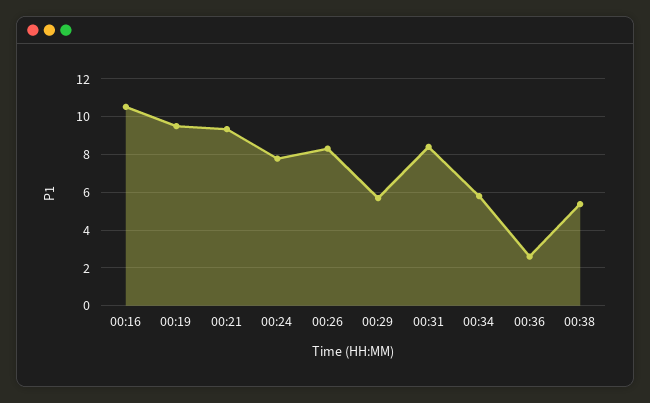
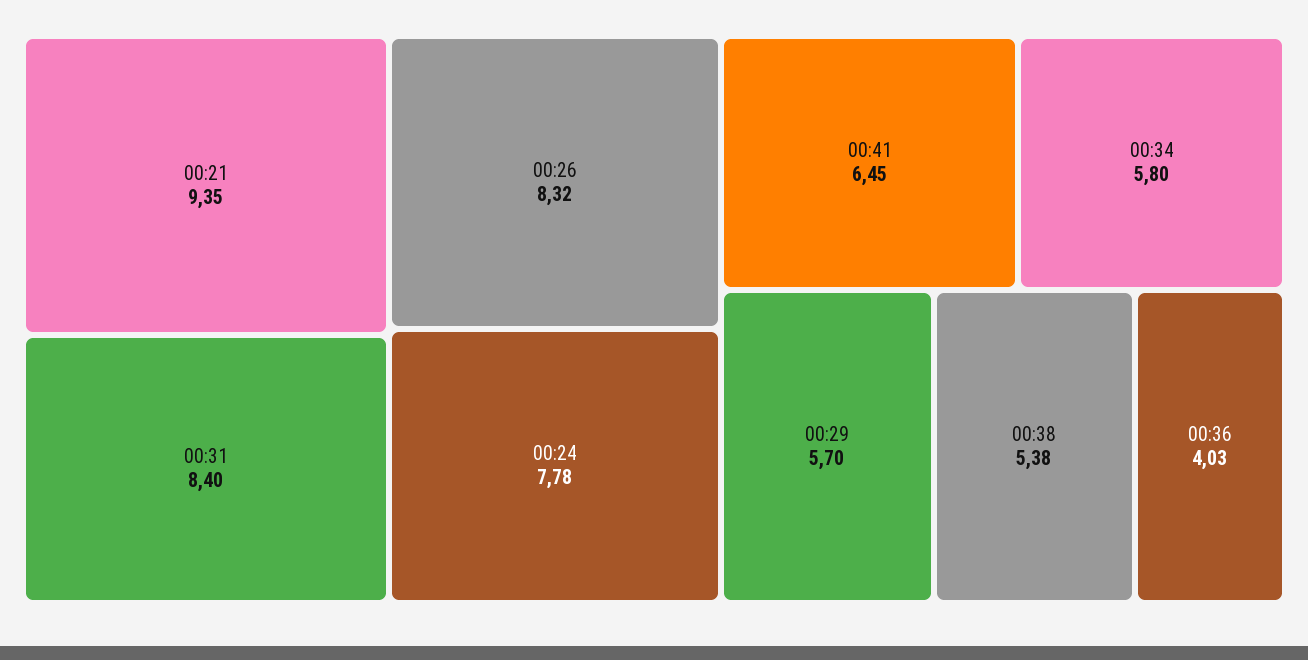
00:16: 10.5 -> none
00:19: 9.5 -> none
00:36: 2.5 -> 4.03
00:41: none -> 6.45

